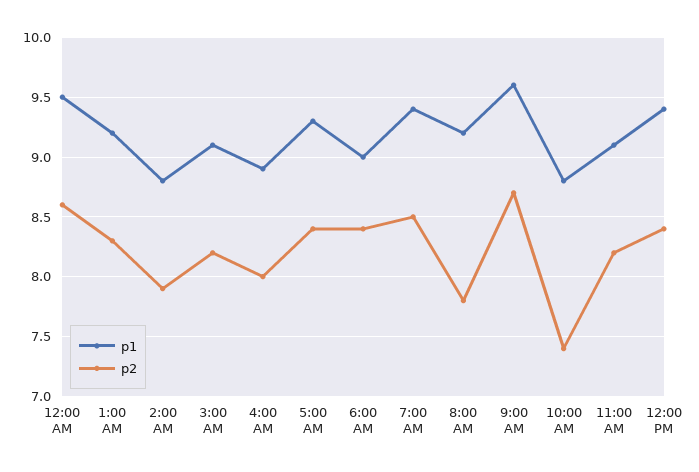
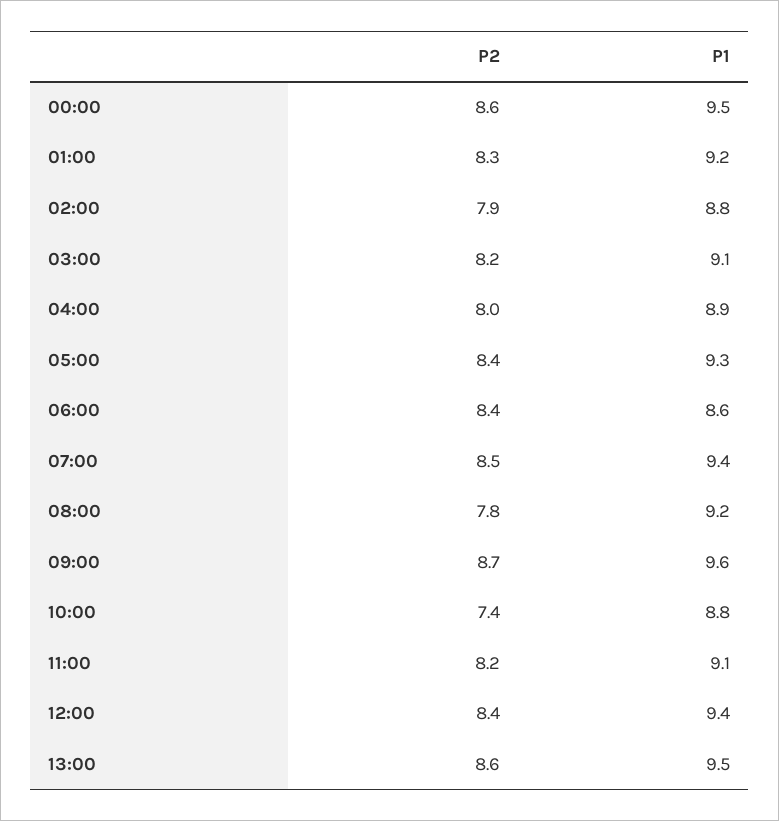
p1, 6:00 AM: 9 -> 8.6
p2, 13:00: none -> 8.6
p1, 13:00: none -> 9.5

